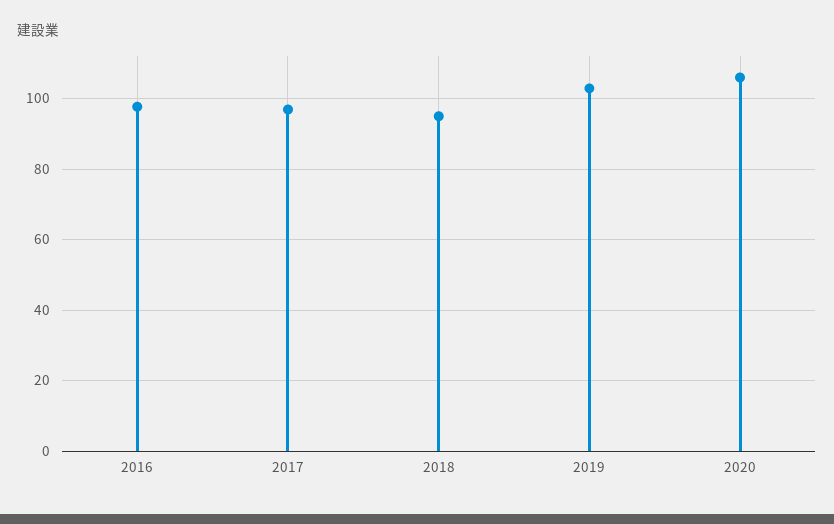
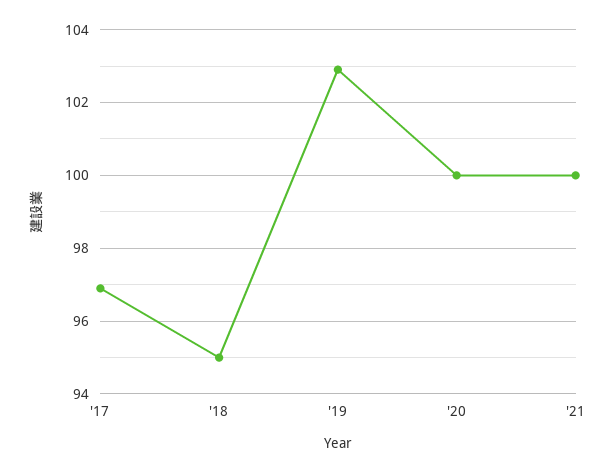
2016: 98 -> none
2020: 106 -> 100
'21: none -> 100

